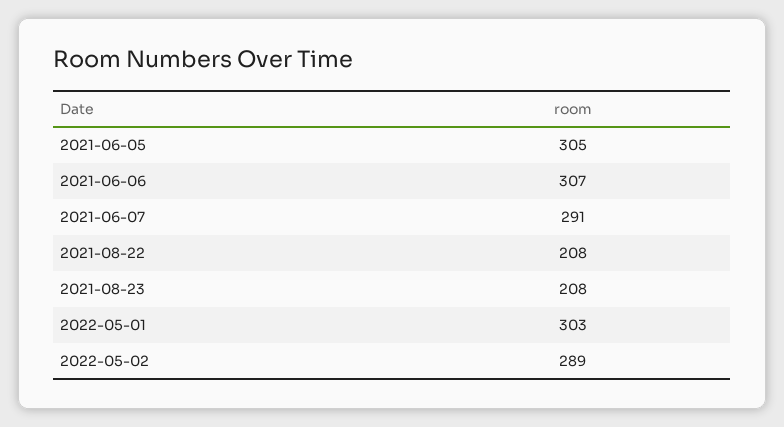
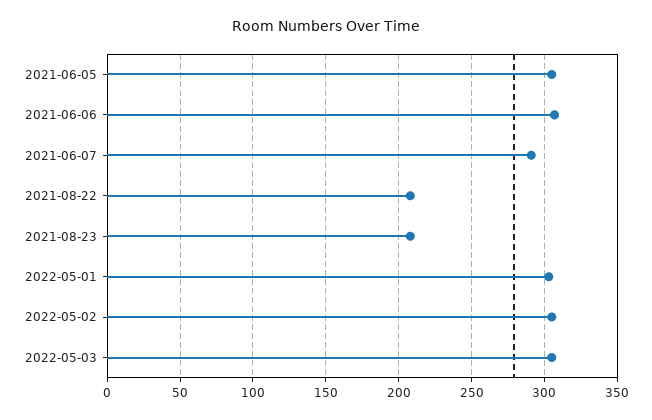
2022-05-02: 289 -> 305
2022-05-03: none -> 305

